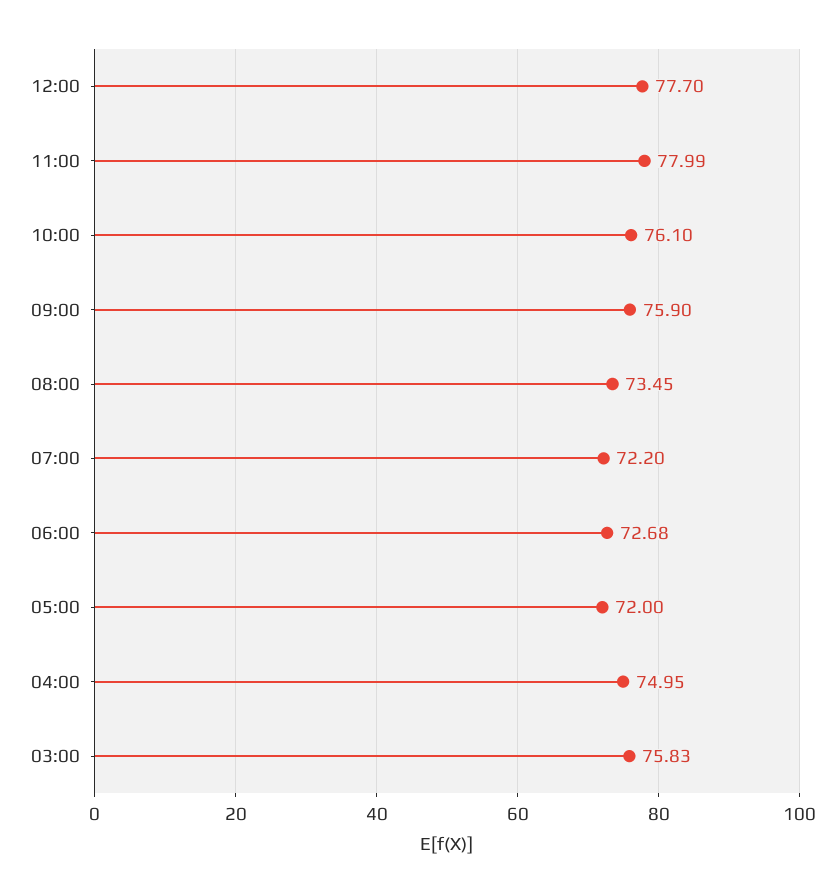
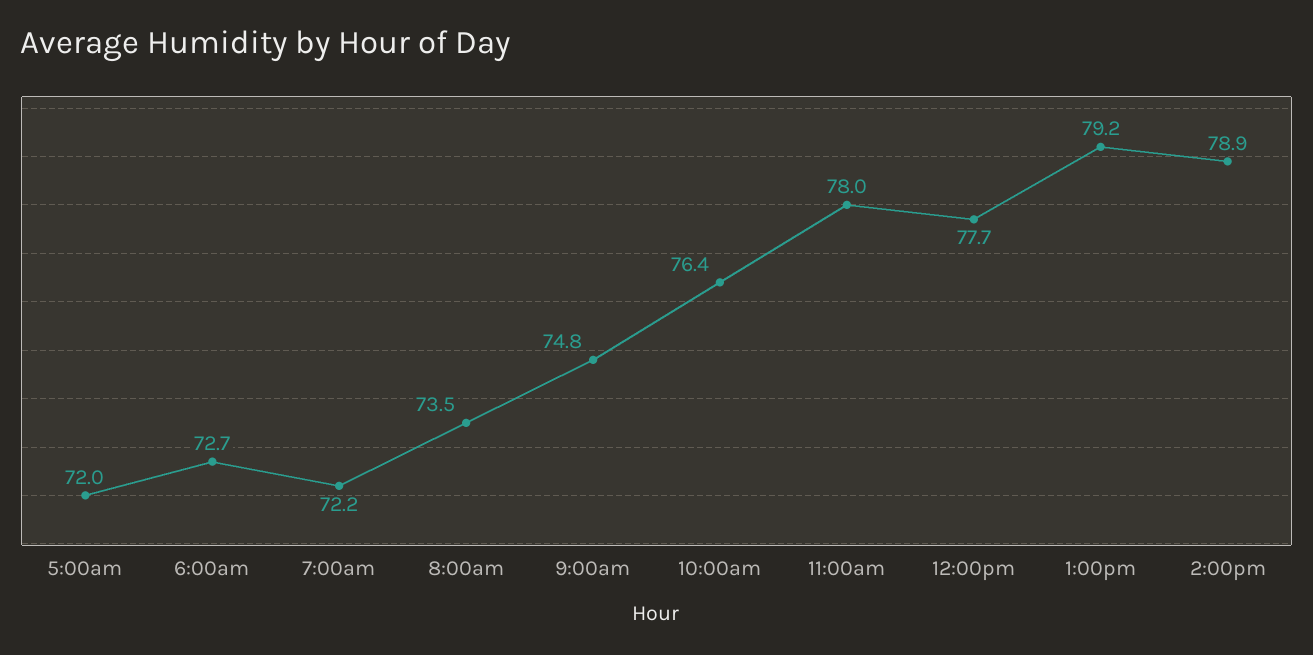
10:00: 76.1 -> 76.4
09:00: 75.9 -> 74.8
04:00: 74.95 -> none
03:00: 75.83 -> none
1:00pm: none -> 79.2
2:00pm: none -> 78.9

